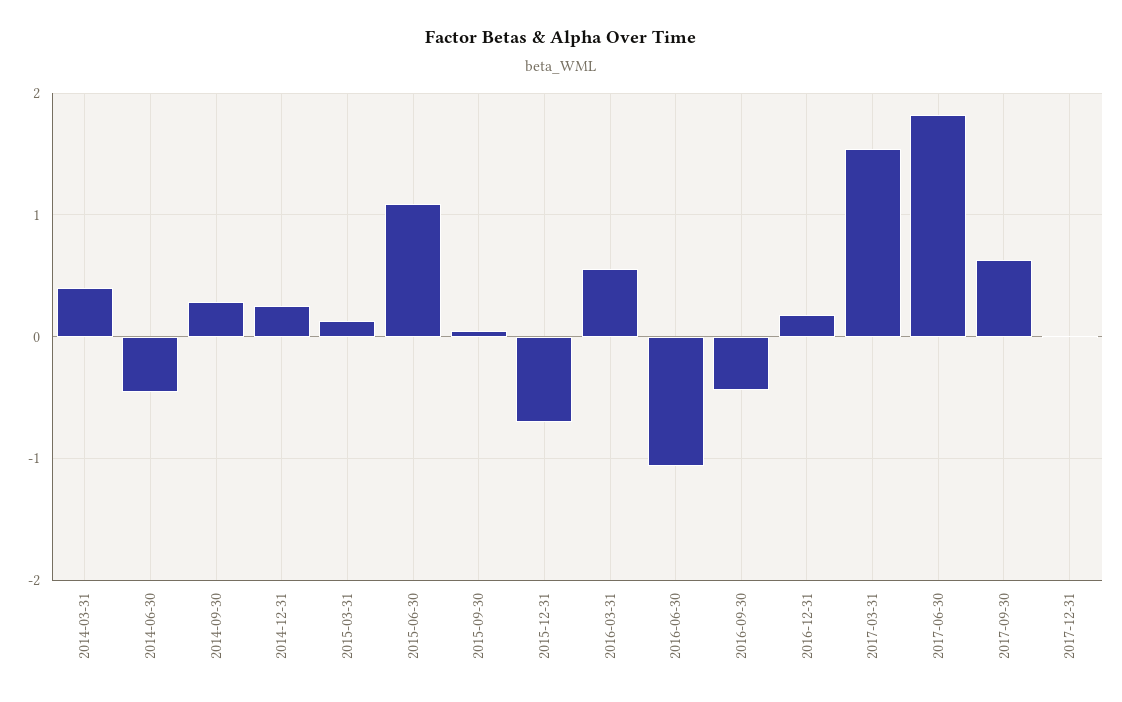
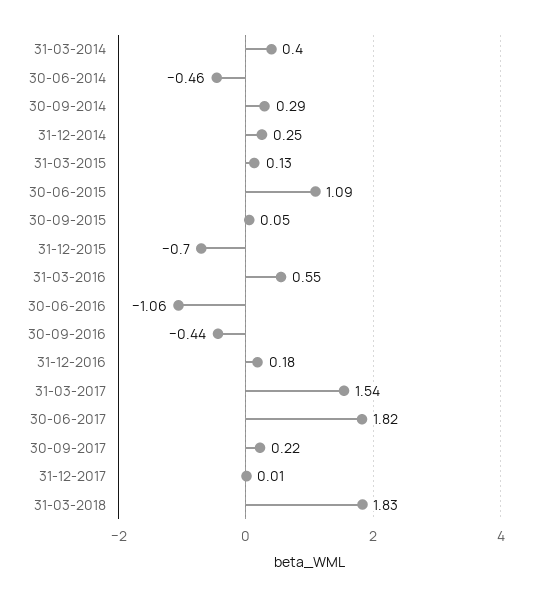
2017-09-30: 0.6 -> 0.22
31-03-2018: none -> 1.83

